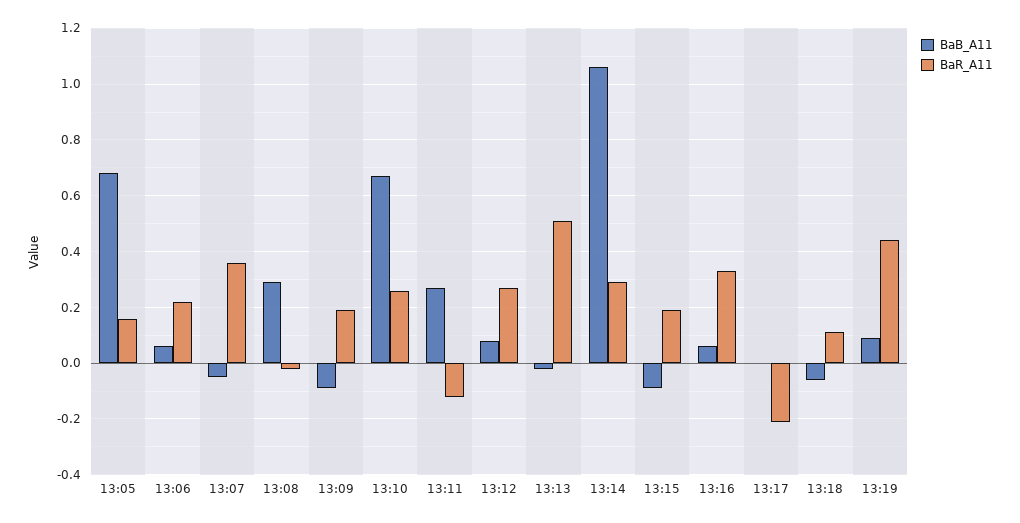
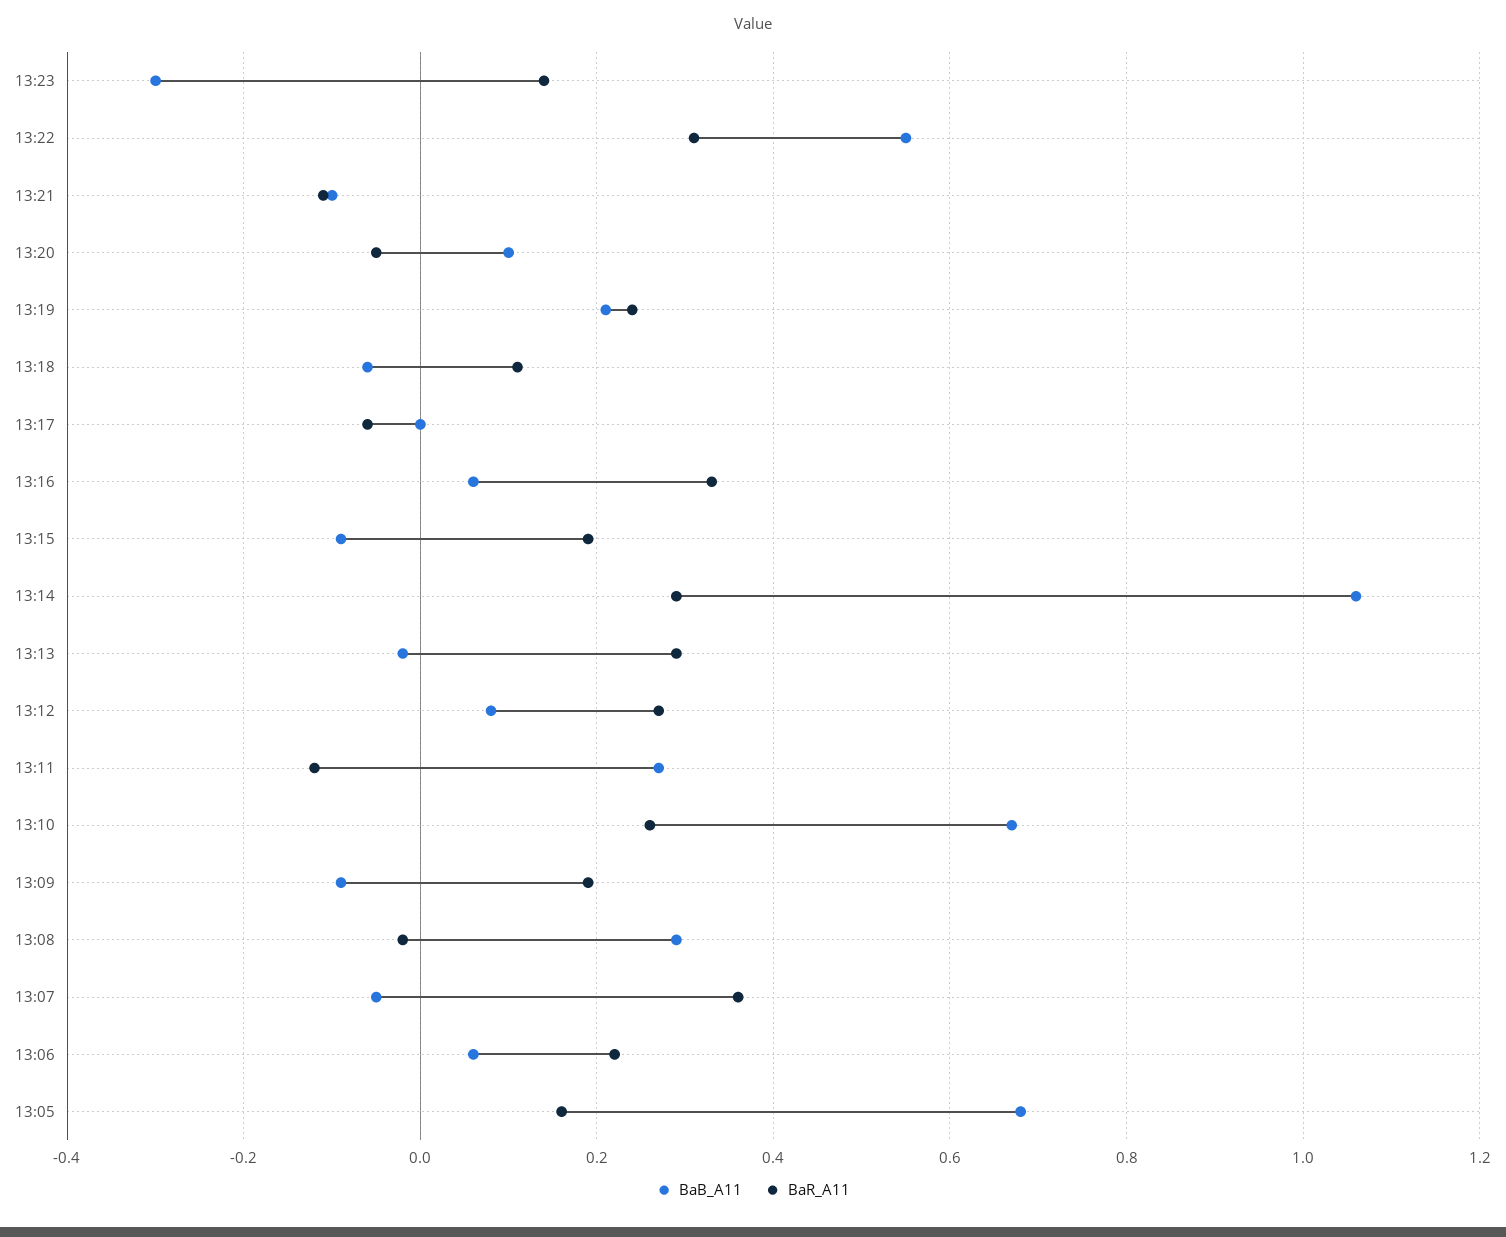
BaR_A11, 13:13: 0.5 -> 0.3
BaR_A11, 13:17: -0.2 -> -0.05
BaB_A11, 13:19: 0.1 -> 0.2
BaR_A11, 13:19: 0.45 -> 0.25
BaB_A11, 13:23: none -> -0.3
BaR_A11, 13:23: none -> 0.15
BaB_A11, 13:22: none -> 0.55
BaR_A11, 13:22: none -> 0.3
BaB_A11, 13:21: none -> -0.1
BaR_A11, 13:21: none -> -0.1
BaB_A11, 13:20: none -> 0.1
BaR_A11, 13:20: none -> -0.05

